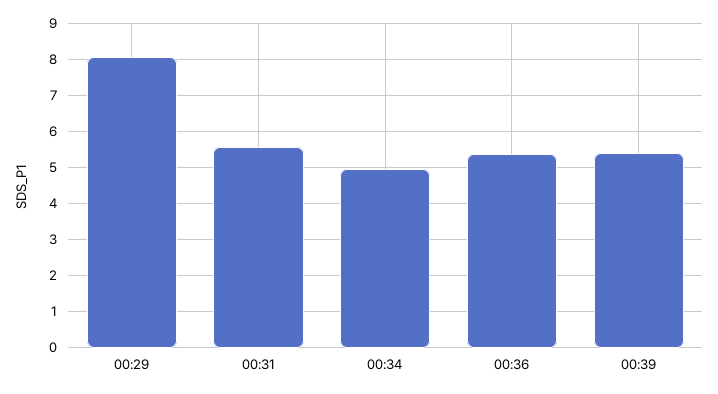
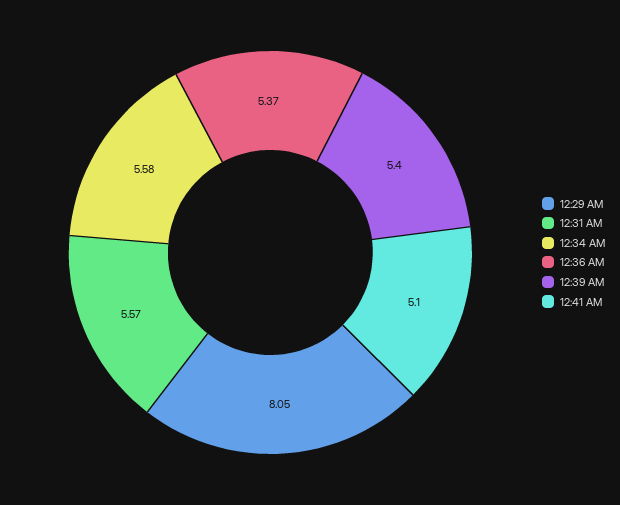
00:34: 5 -> 5.58
12:41 AM: none -> 5.1

